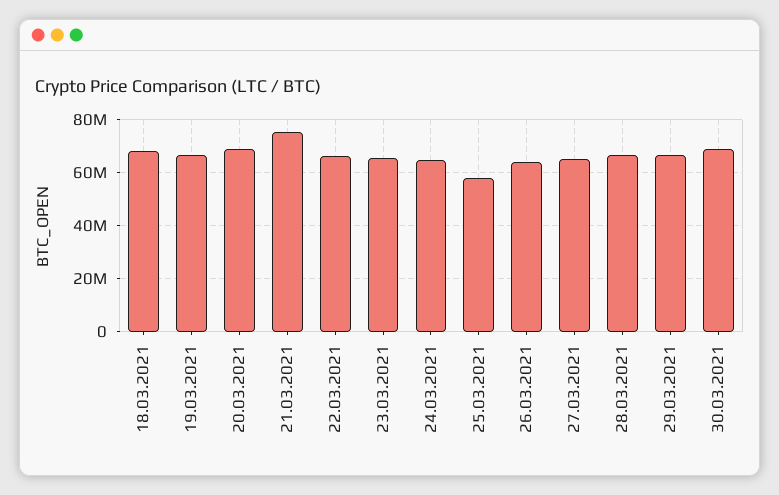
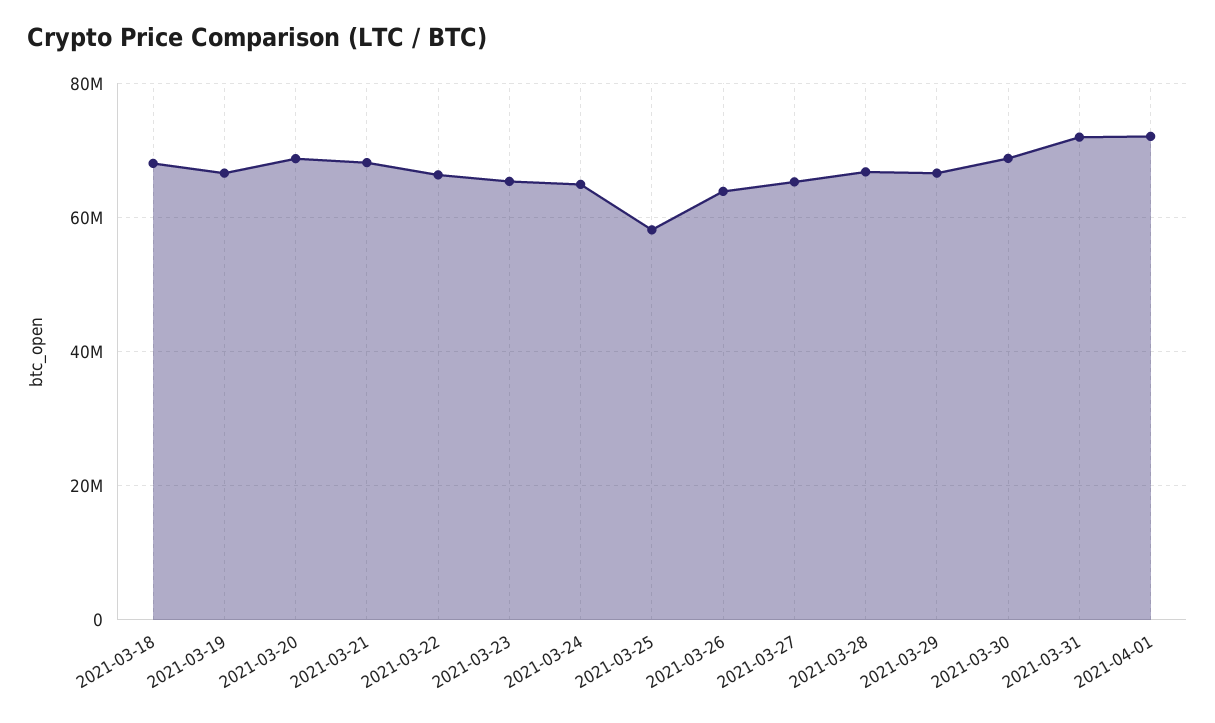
21.03.2021: 75000000 -> 68000000
2021-03-31: none -> 72000000
2021-04-01: none -> 72000000

